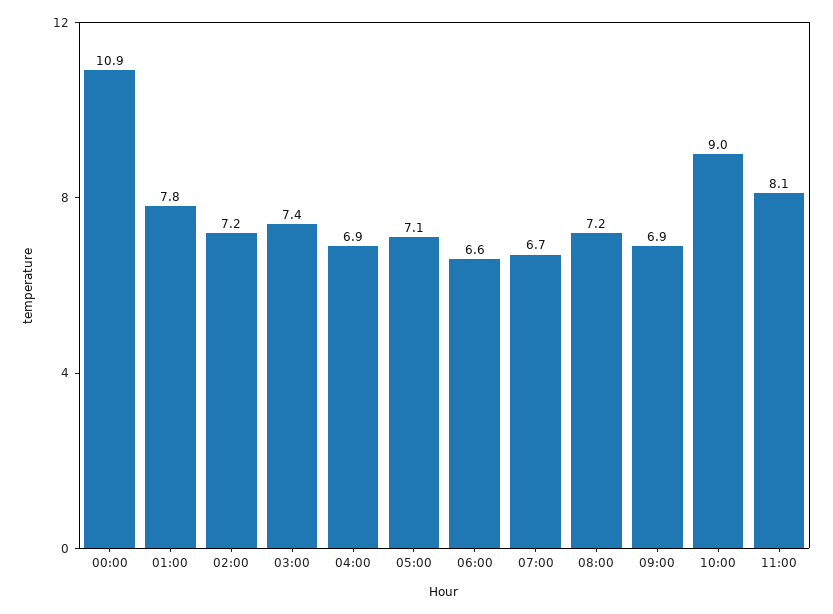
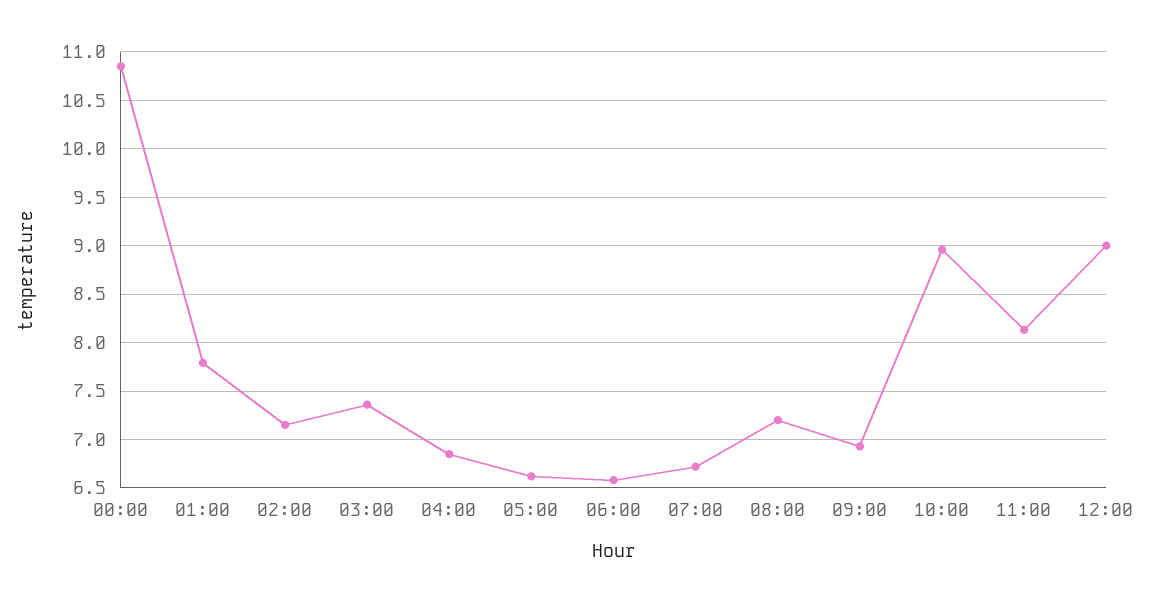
05:00: 7.1 -> 6.6
12:00: none -> 9

